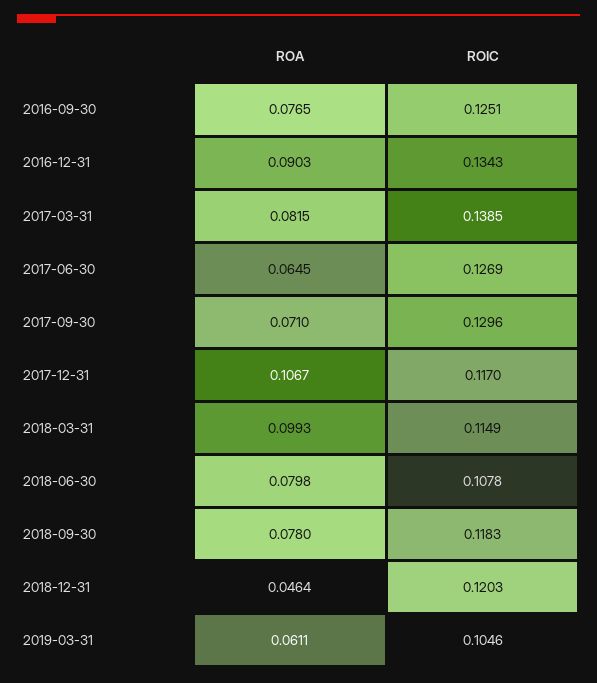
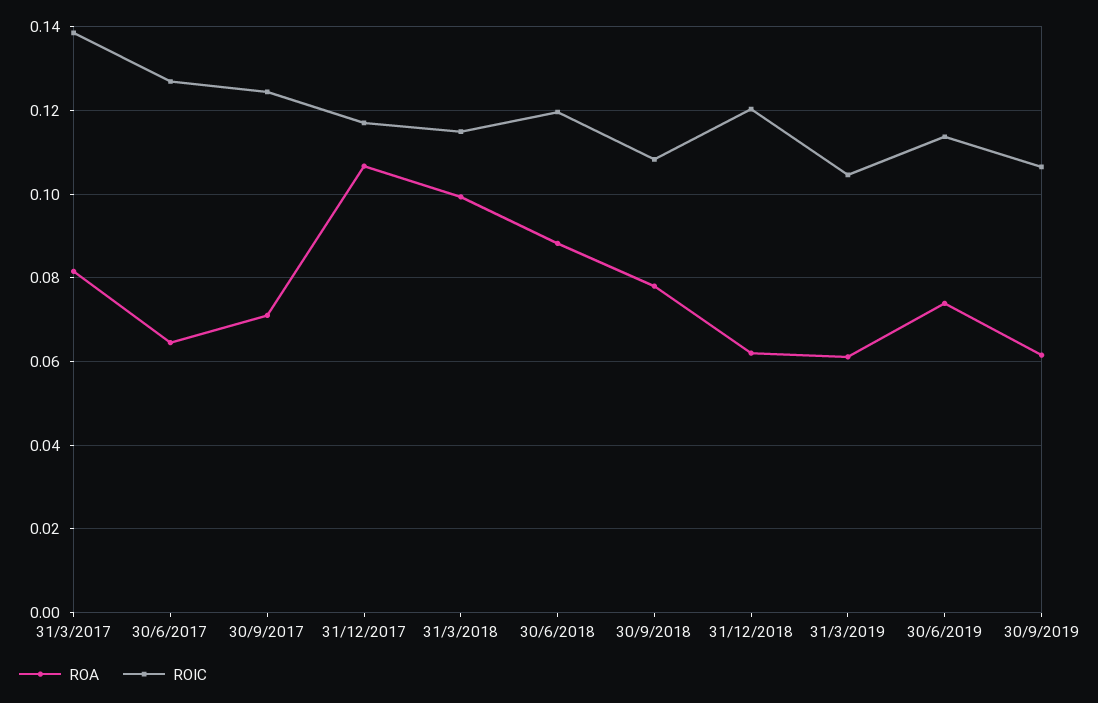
ROA, 2016-09-30: 0.0765 -> none
ROIC, 2016-09-30: 0.1251 -> none
ROA, 2016-12-31: 0.0903 -> none
ROIC, 2016-12-31: 0.1343 -> none
ROIC, 2017-09-30: 0.1296 -> 0.124
ROA, 2018-06-30: 0.0798 -> 0.088
ROIC, 2018-06-30: 0.1078 -> 0.12
ROIC, 2018-09-30: 0.1183 -> 0.108
ROA, 2018-12-31: 0.0464 -> 0.062
ROA, 30/6/2019: none -> 0.074
ROIC, 30/6/2019: none -> 0.114
ROA, 30/9/2019: none -> 0.062
ROIC, 30/9/2019: none -> 0.106

